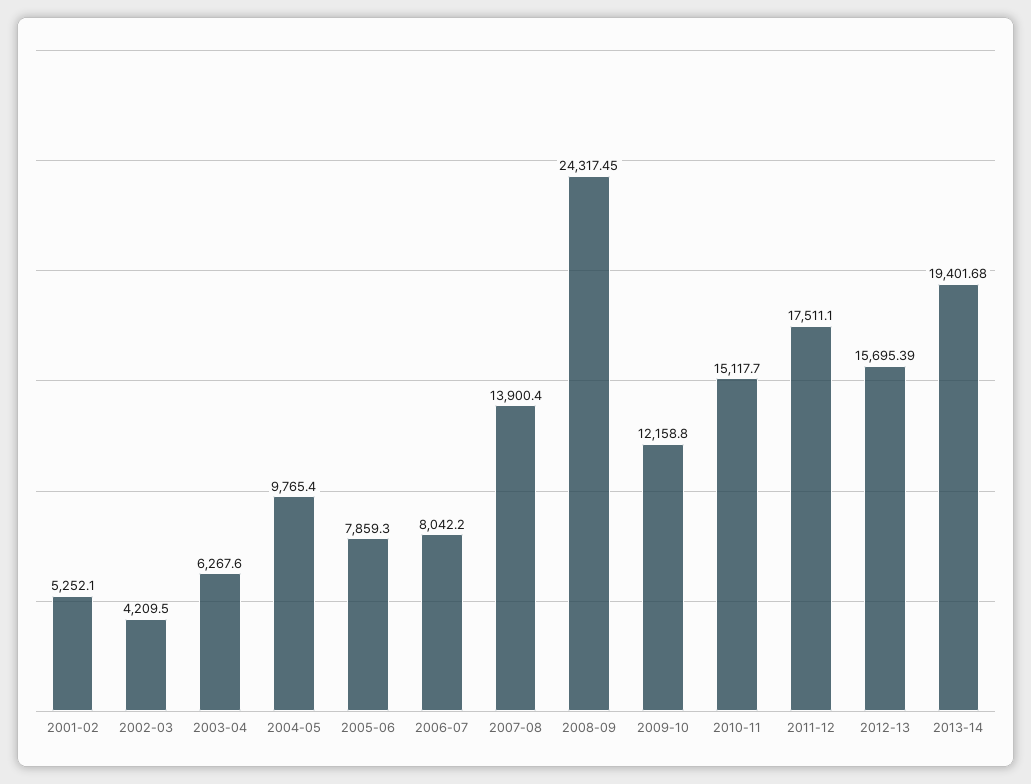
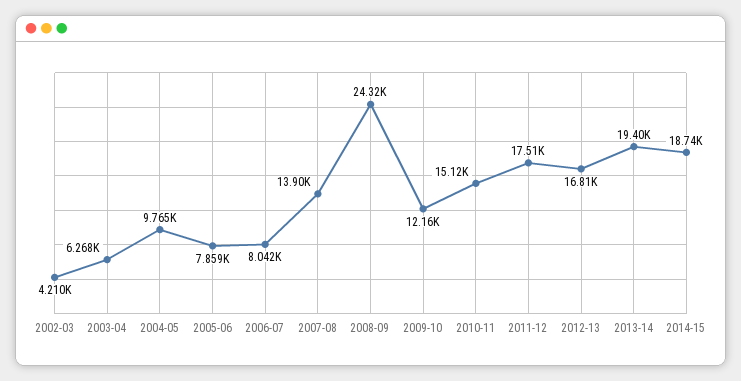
2001-02: 5252.1 -> none
2012-13: 15695.39 -> 16810
2014-15: none -> 18740

